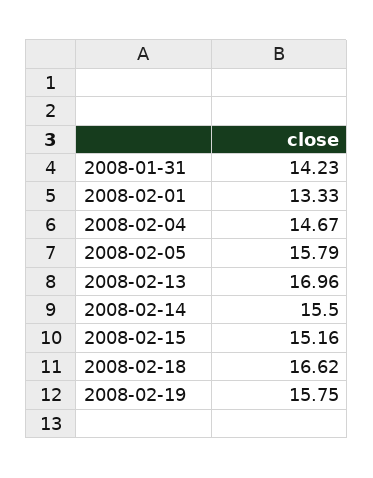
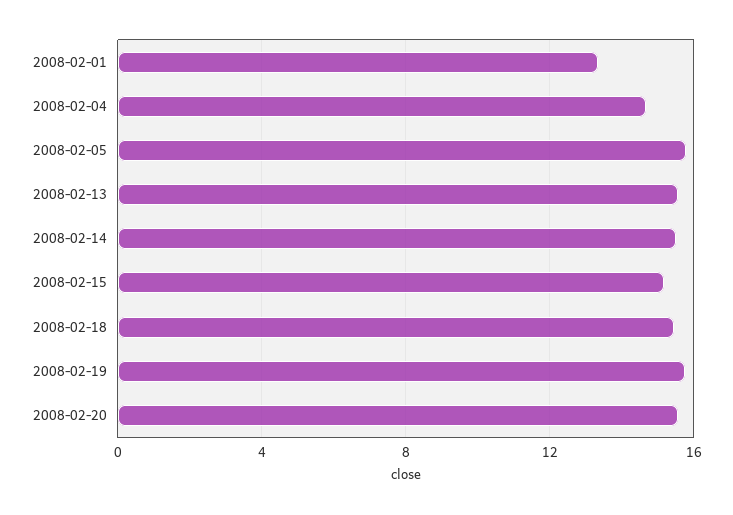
2008-01-31: 14.23 -> none
2008-02-13: 16.96 -> 15.5
2008-02-18: 16.62 -> 15.5
2008-02-20: none -> 15.5

